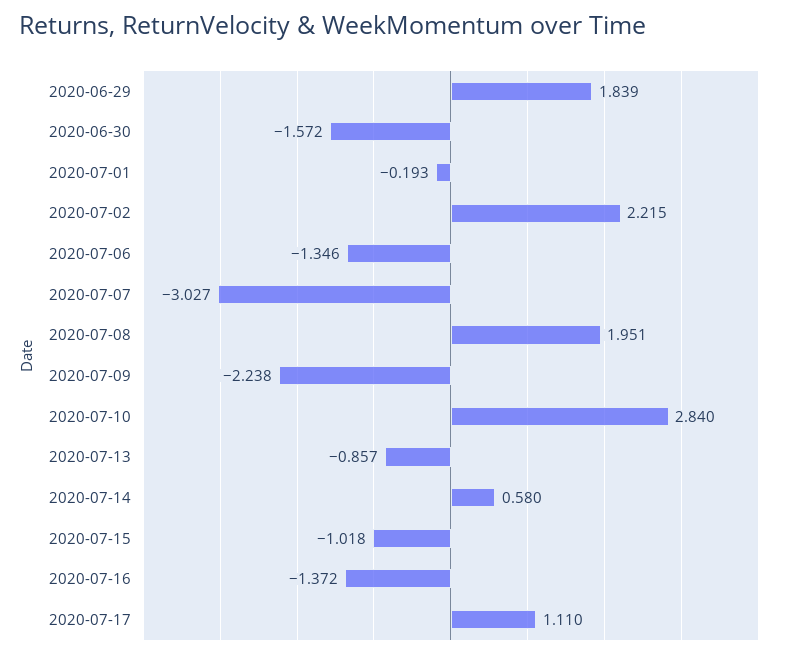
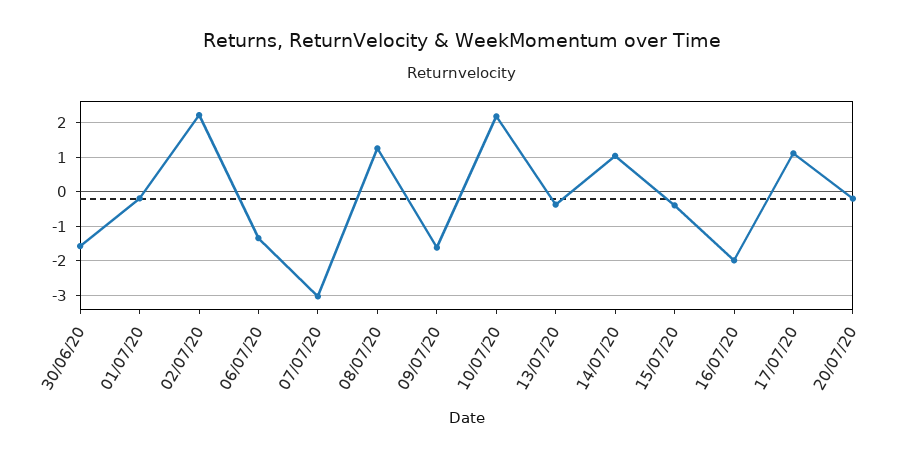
2020-06-29: 1.839 -> none
2020-07-08: 1.951 -> 1.2
2020-07-09: -2.238 -> -1.6
2020-07-10: 2.84 -> 2.2
2020-07-13: -0.857 -> -0.4
2020-07-14: 0.58 -> 1
2020-07-15: -1.018 -> -0.4
2020-07-16: -1.372 -> -2
20/07/20: none -> -0.2

